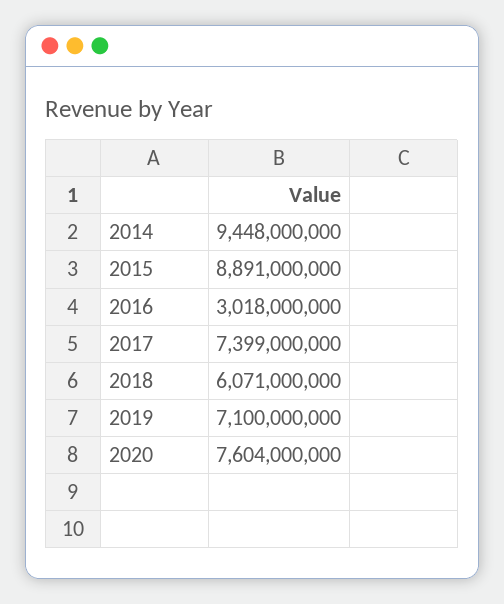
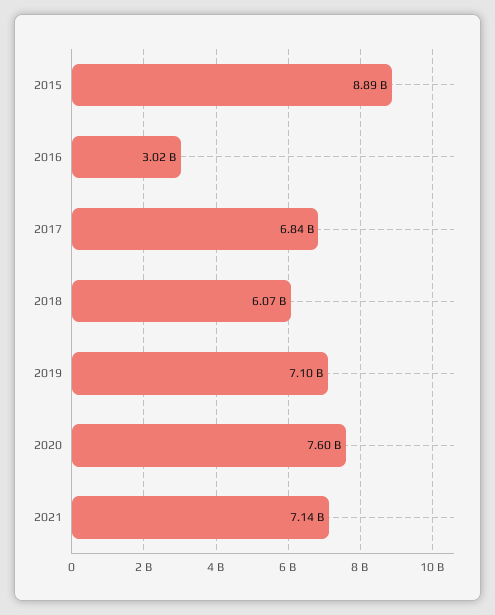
2014: 9448000000 -> none
2017: 7399000000 -> 6840000000
2021: none -> 7140000000

